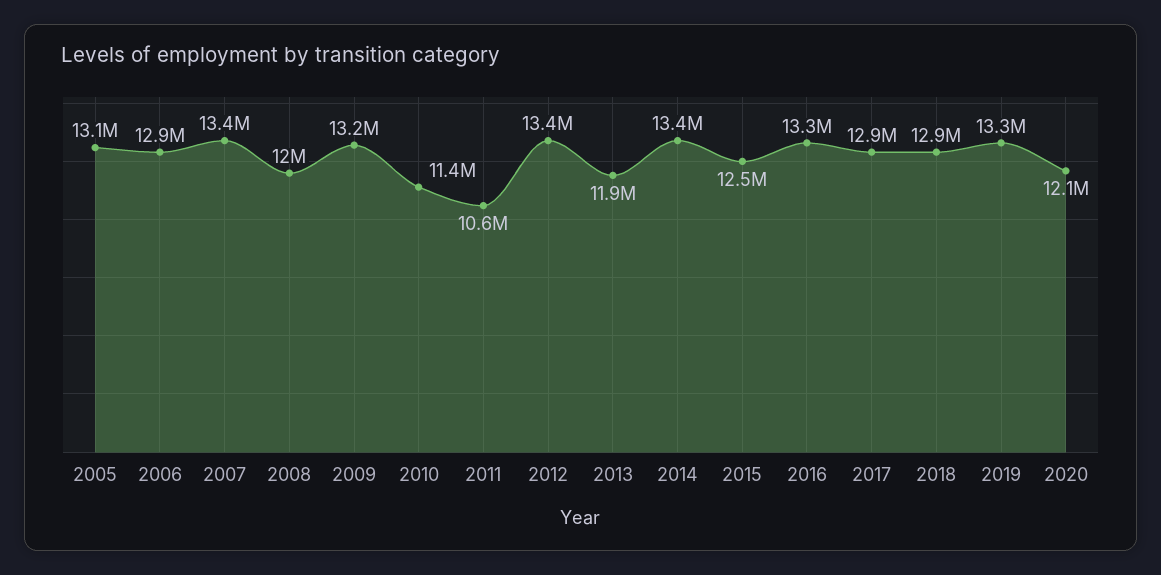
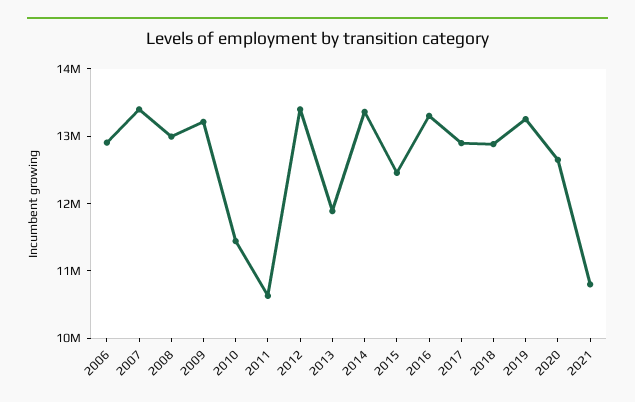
2005: 13100000 -> none
2008: 12000000 -> 13000000
2020: 12100000 -> 12600000
2021: none -> 10800000

